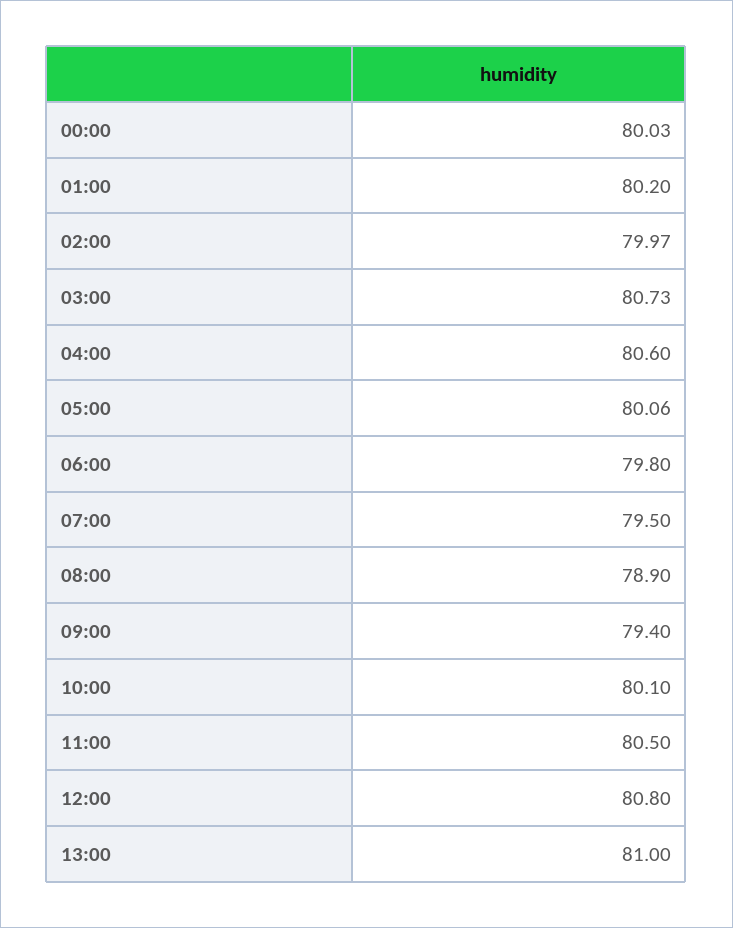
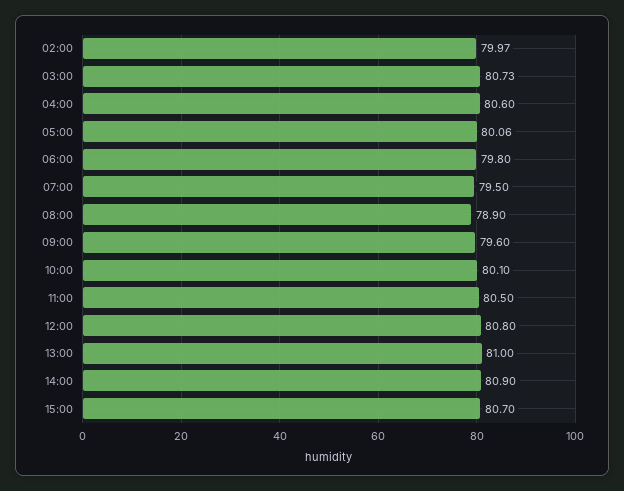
00:00: 80.03 -> none
01:00: 80.2 -> none
09:00: 79.4 -> 79.6
14:00: none -> 80.9
15:00: none -> 80.7

